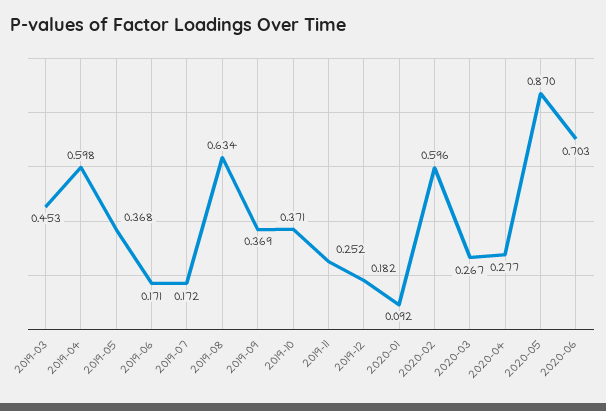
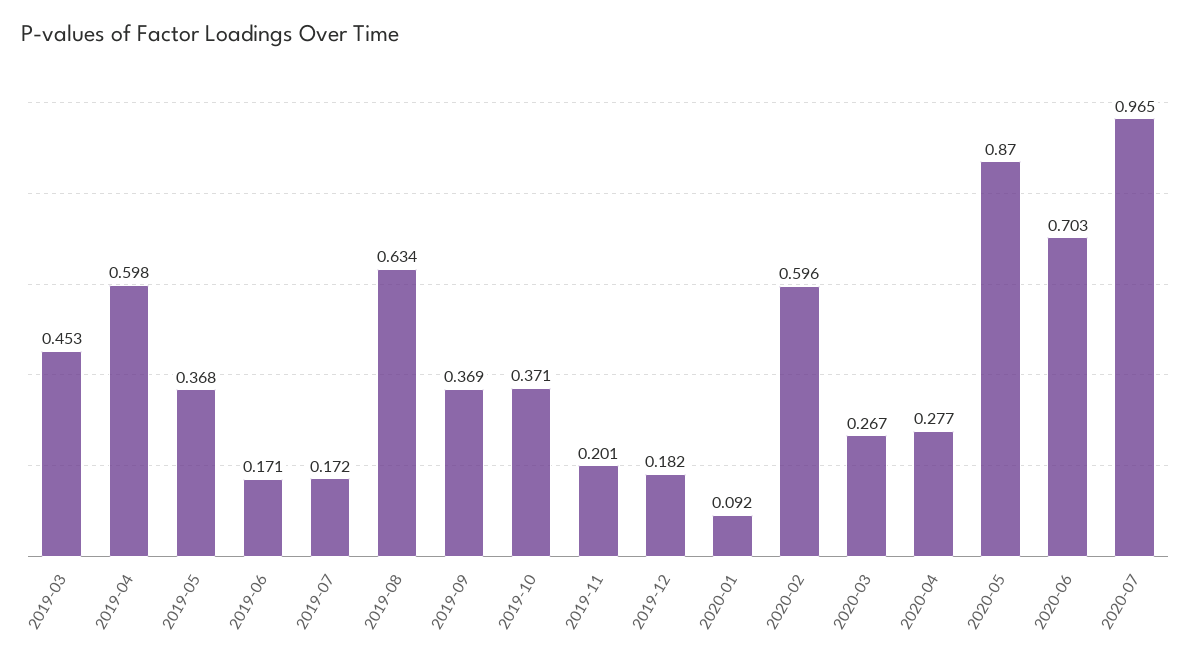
2019-11: 0.252 -> 0.201
2020-07: none -> 0.965

